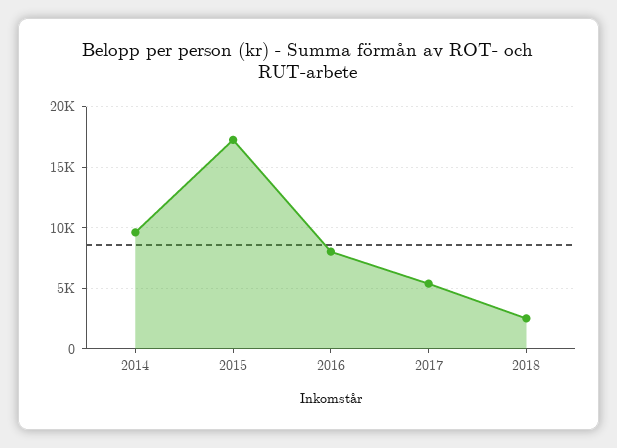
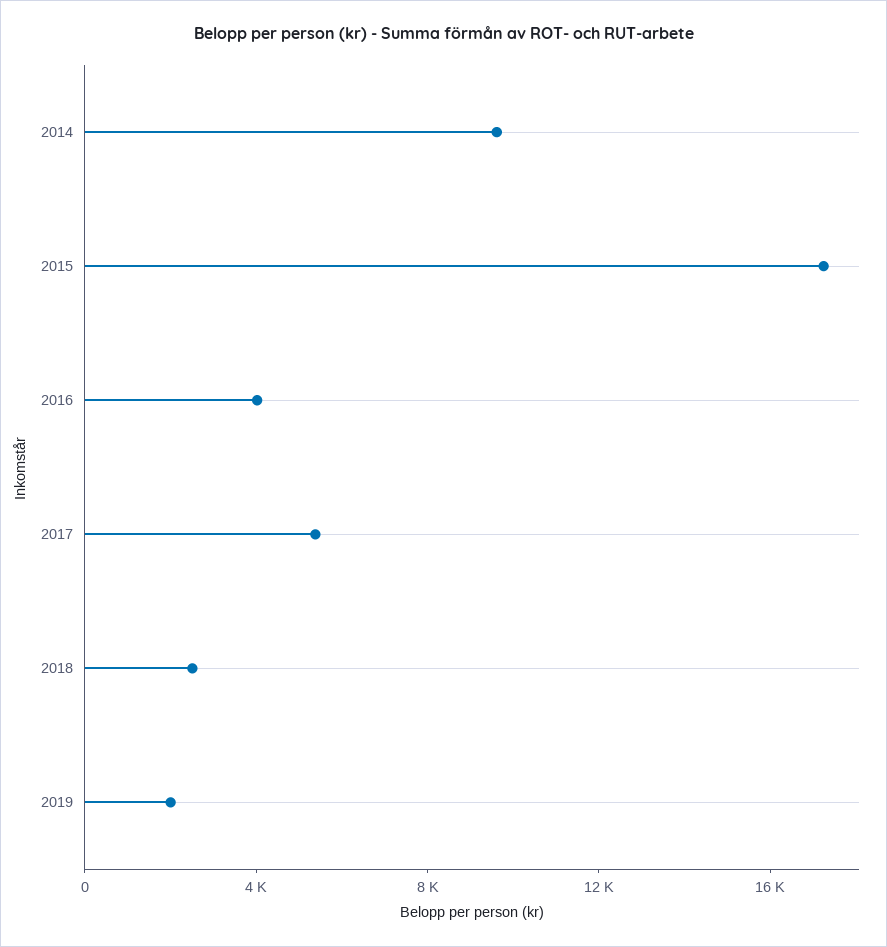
2016: 8000 -> 4000
2019: none -> 2000

